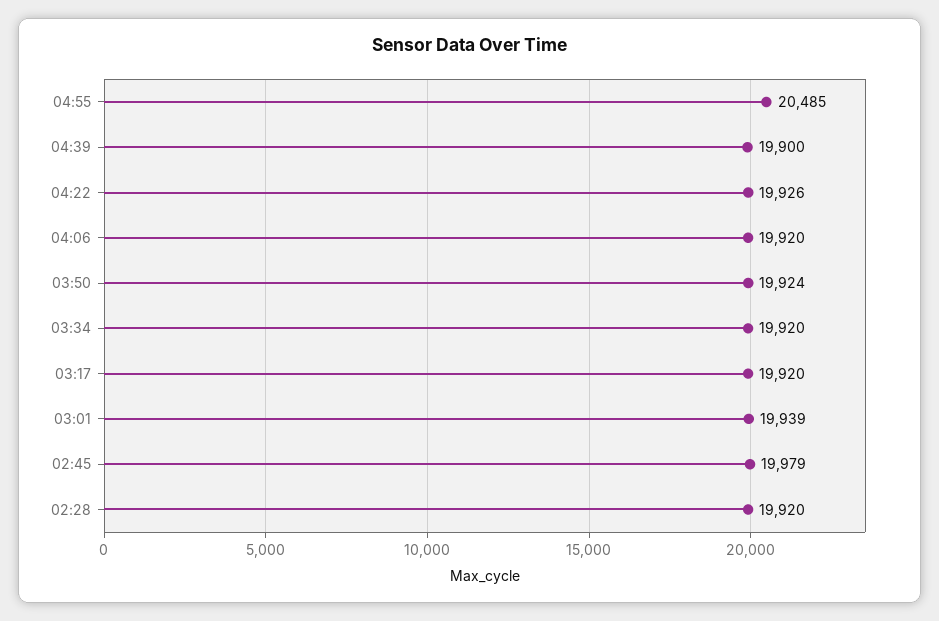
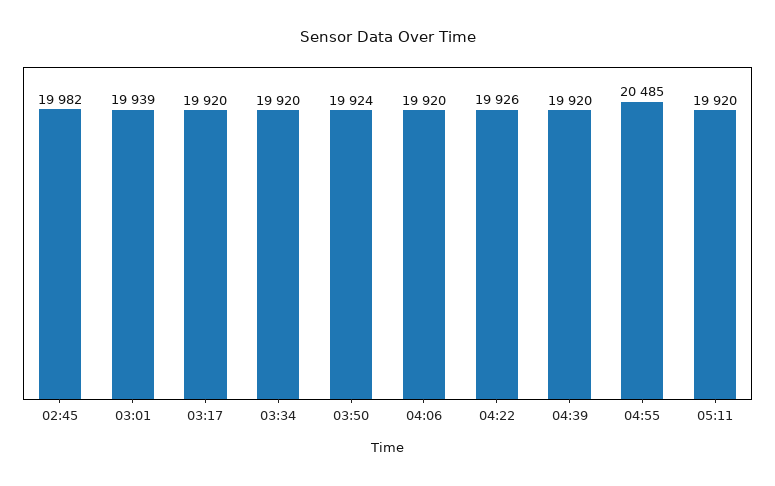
04:39: 19900 -> 19920
02:45: 19979 -> 19982
02:28: 19920 -> none
05:11: none -> 19920

